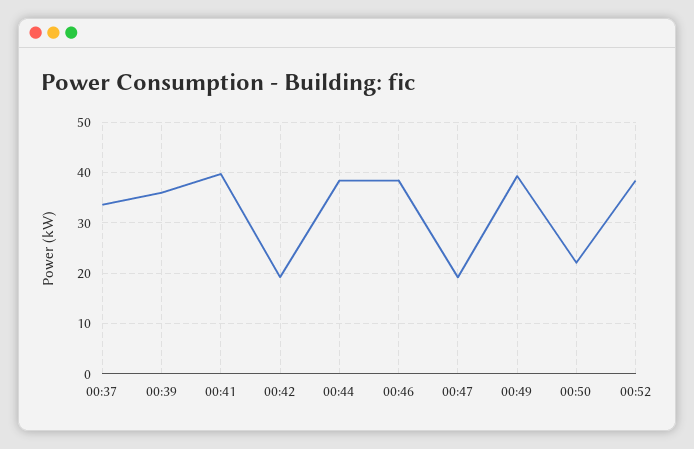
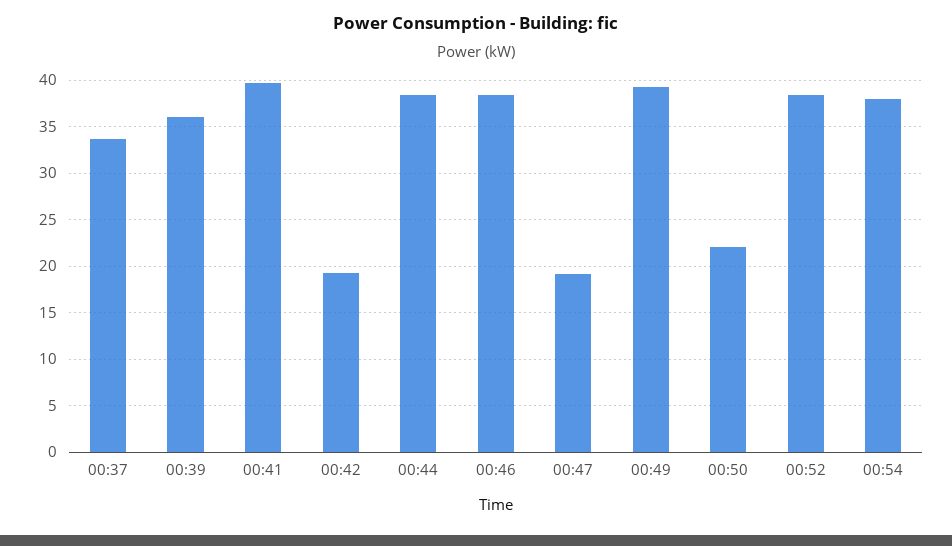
00:54: none -> 38

